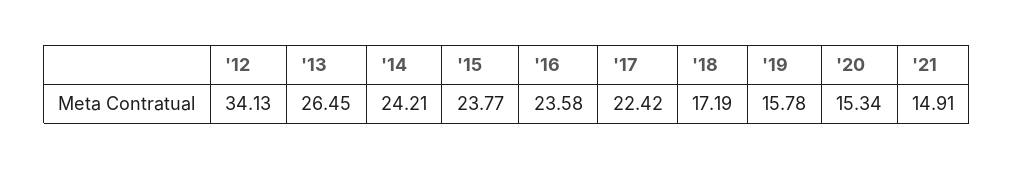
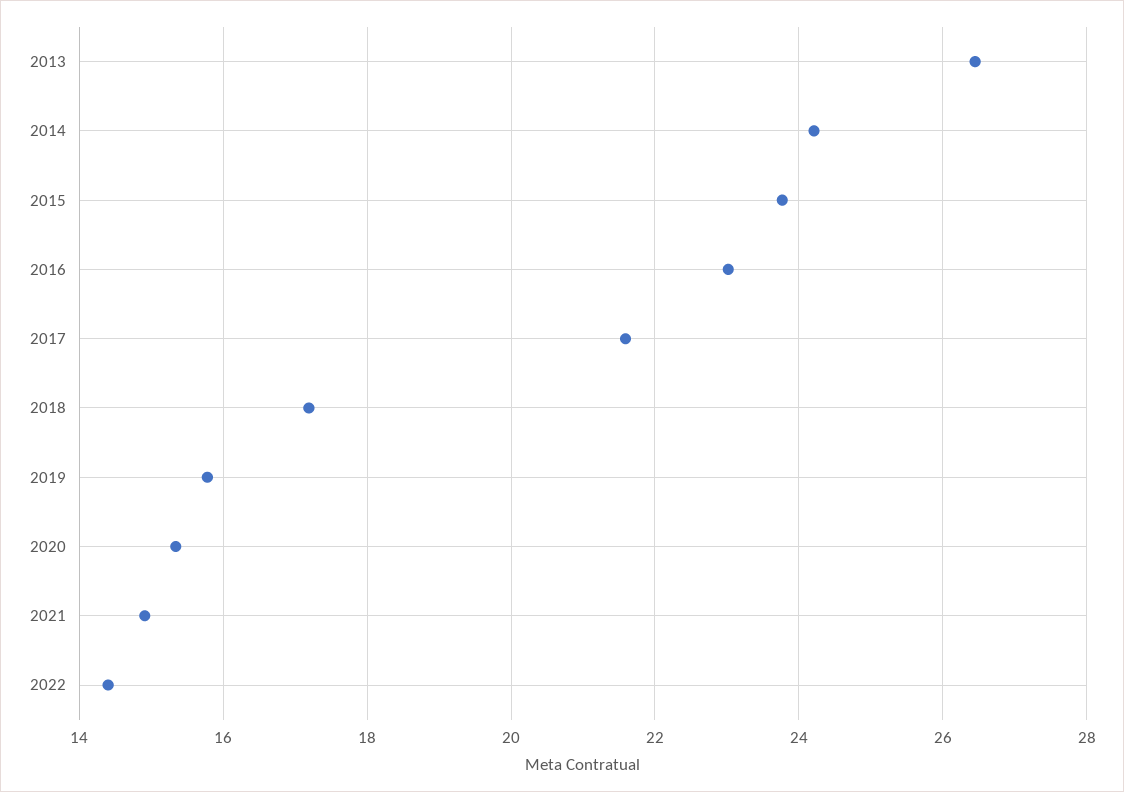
'12: 34.13 -> none
'16: 23.58 -> 23
'17: 22.42 -> 21.6
2022: none -> 14.4

